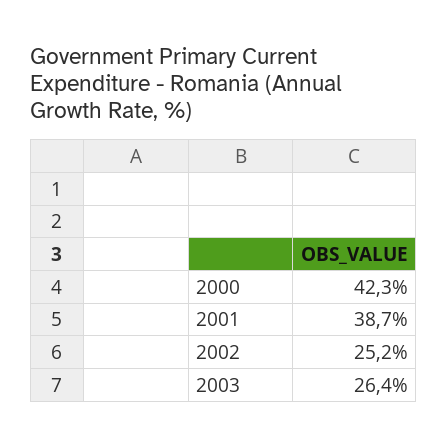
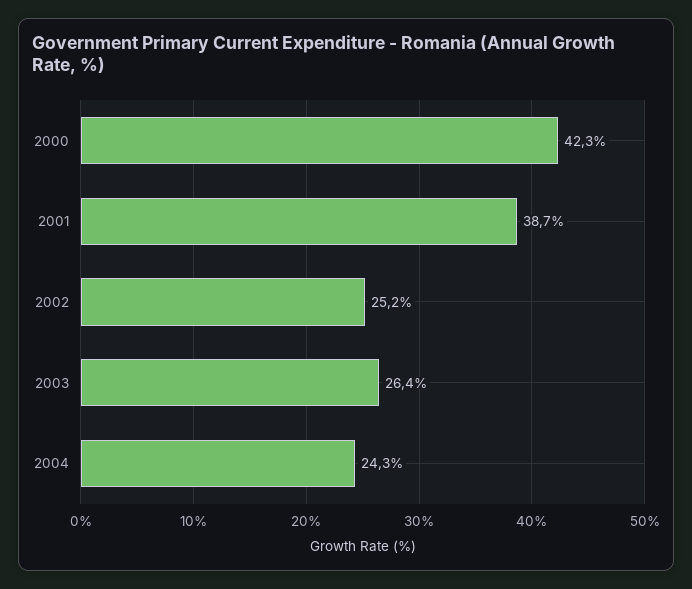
2004: none -> 24.3

